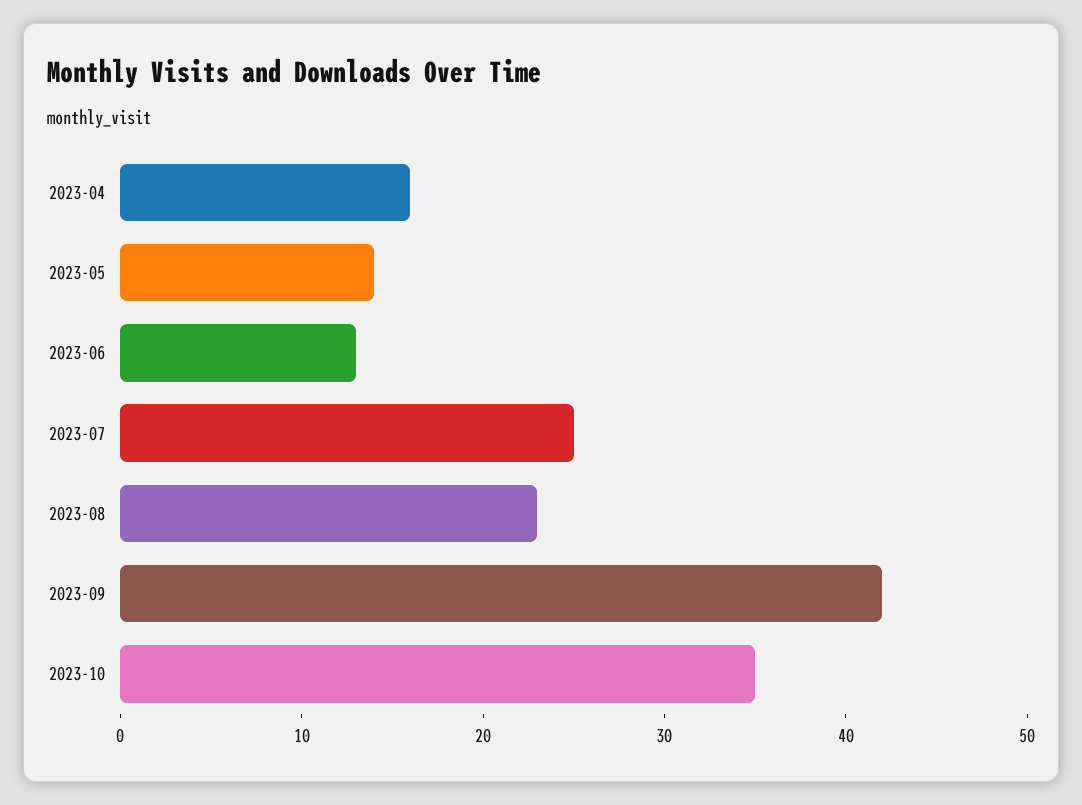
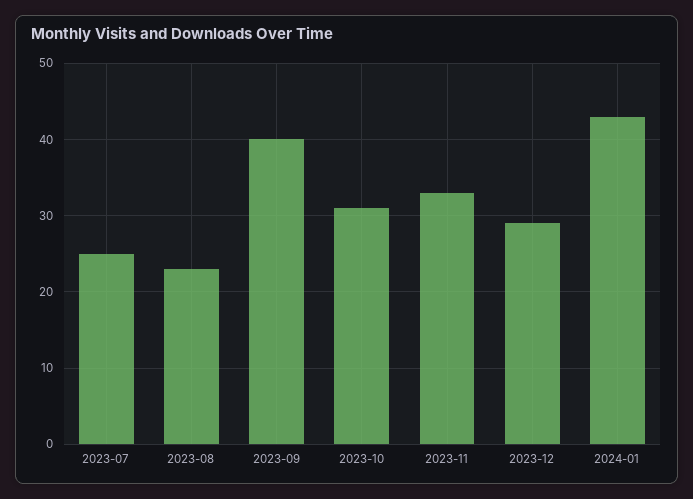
2023-04: 16 -> none
2023-05: 14 -> none
2023-06: 13 -> none
2023-09: 42 -> 40
2023-10: 35 -> 31
2023-11: none -> 33
2023-12: none -> 29
2024-01: none -> 43

